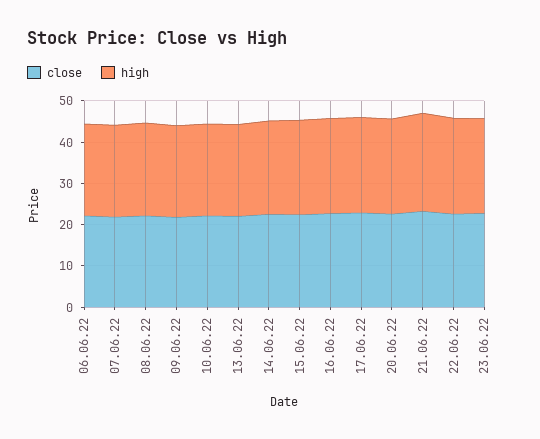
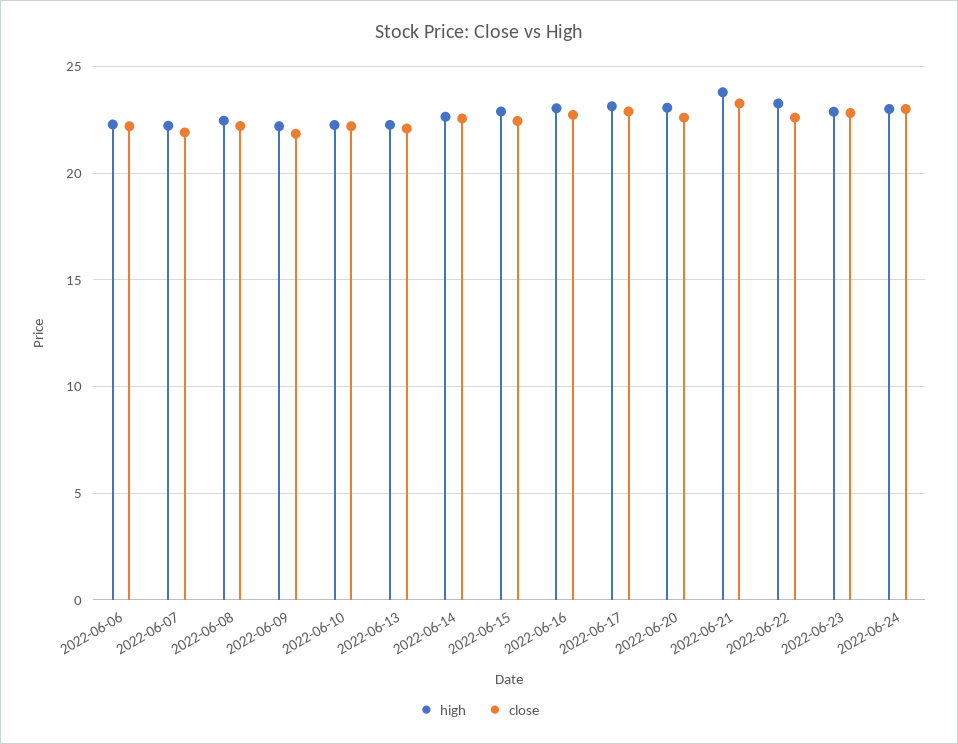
high, 2022-06-24: none -> 23
close, 2022-06-24: none -> 23

